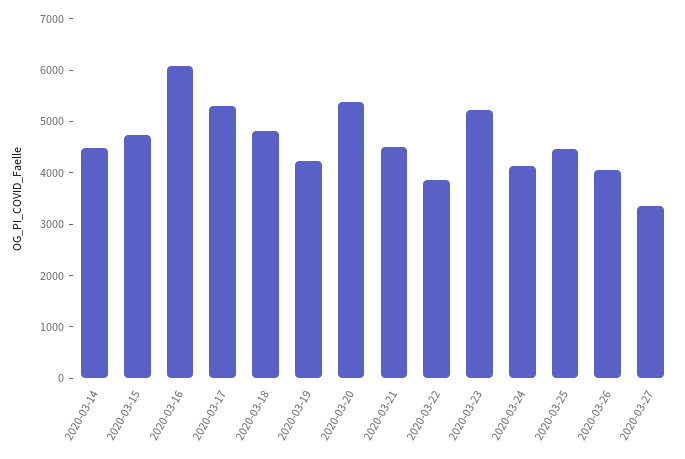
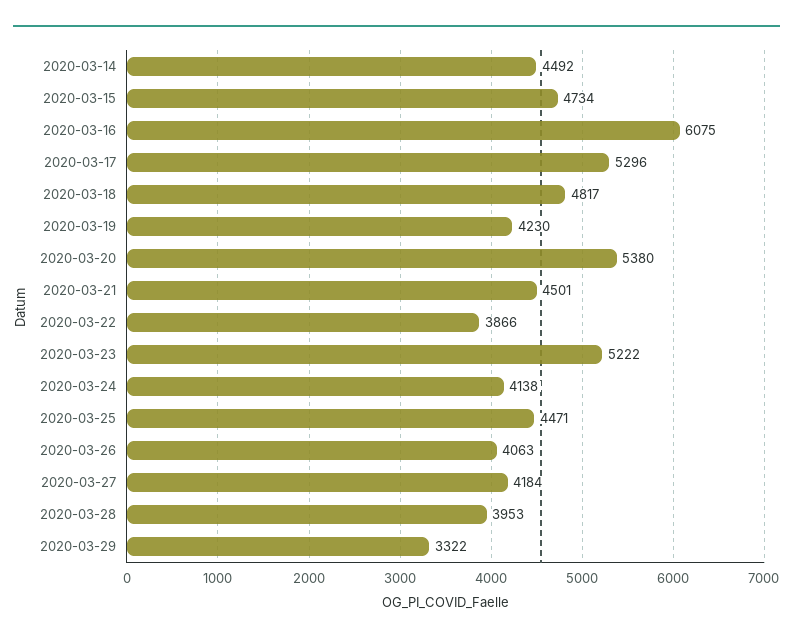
2020-03-27: 3400 -> 4184
2020-03-28: none -> 3953
2020-03-29: none -> 3322

